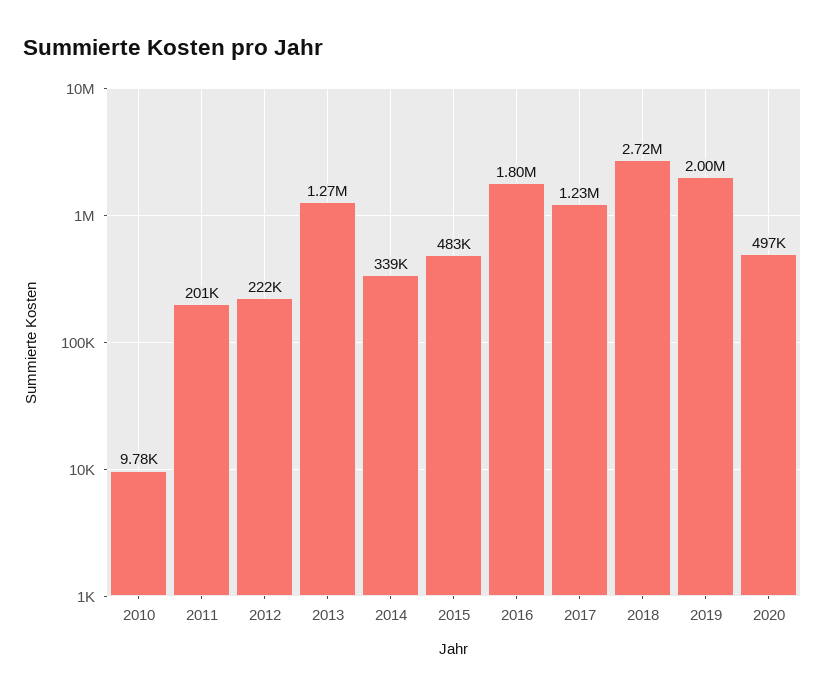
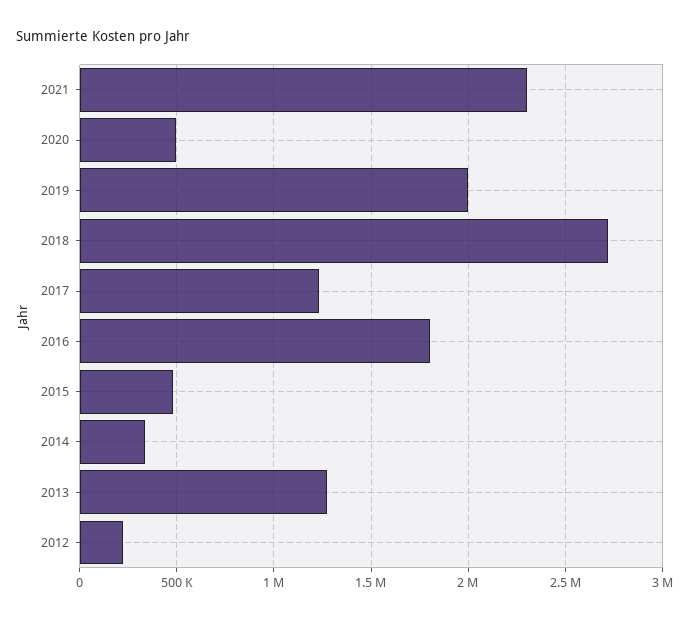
2010: 9780 -> none
2011: 201000 -> none
2021: none -> 2300000

